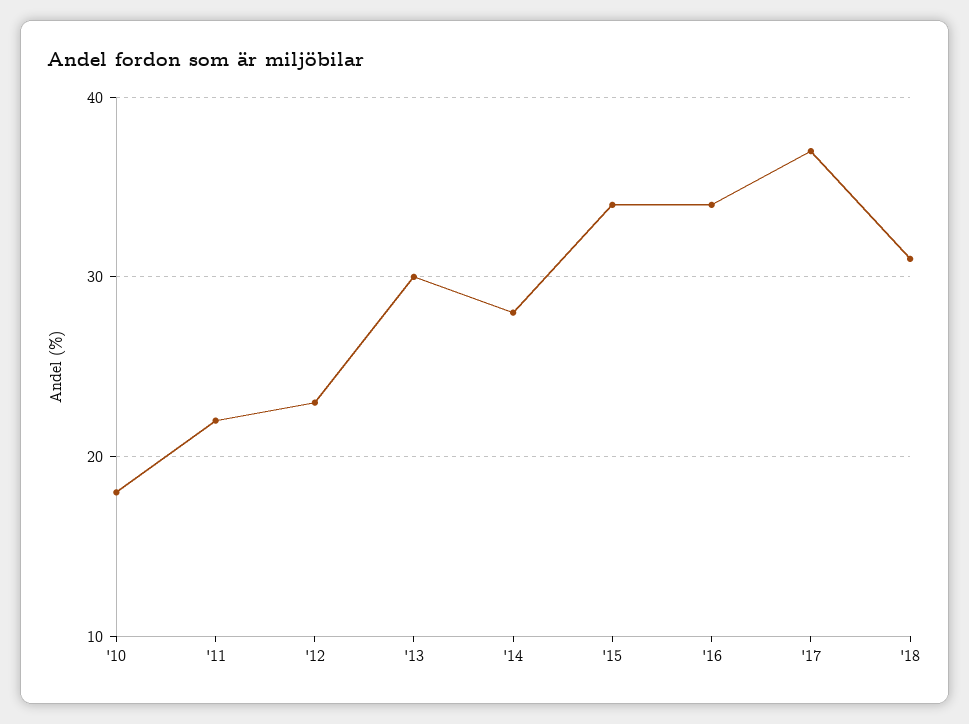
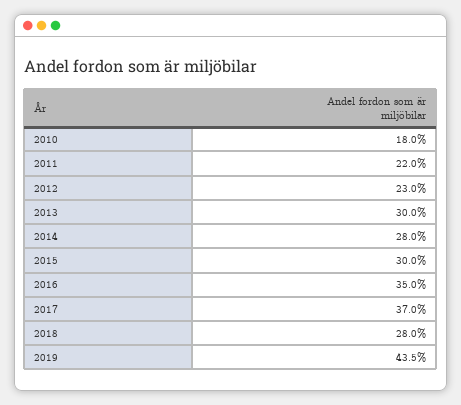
'15: 34 -> 30
'16: 34 -> 35
'18: 31 -> 28
2019: none -> 43.5

